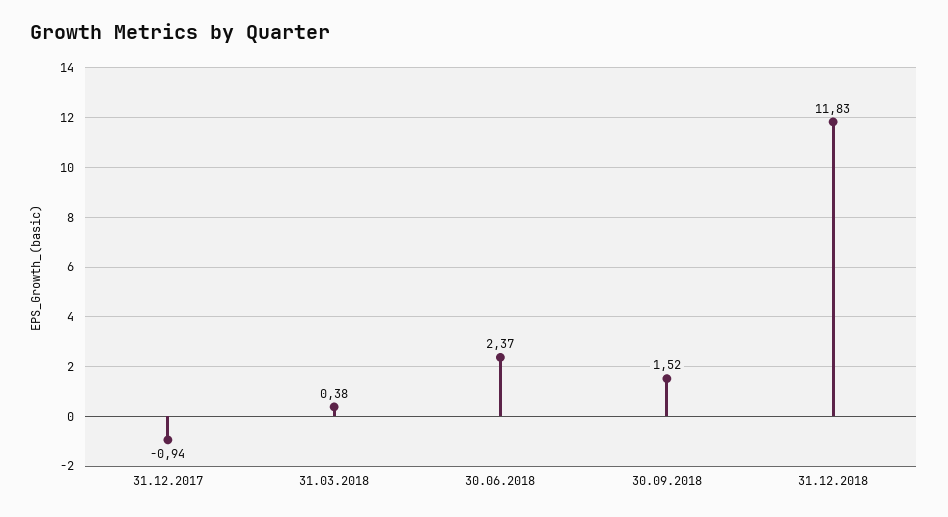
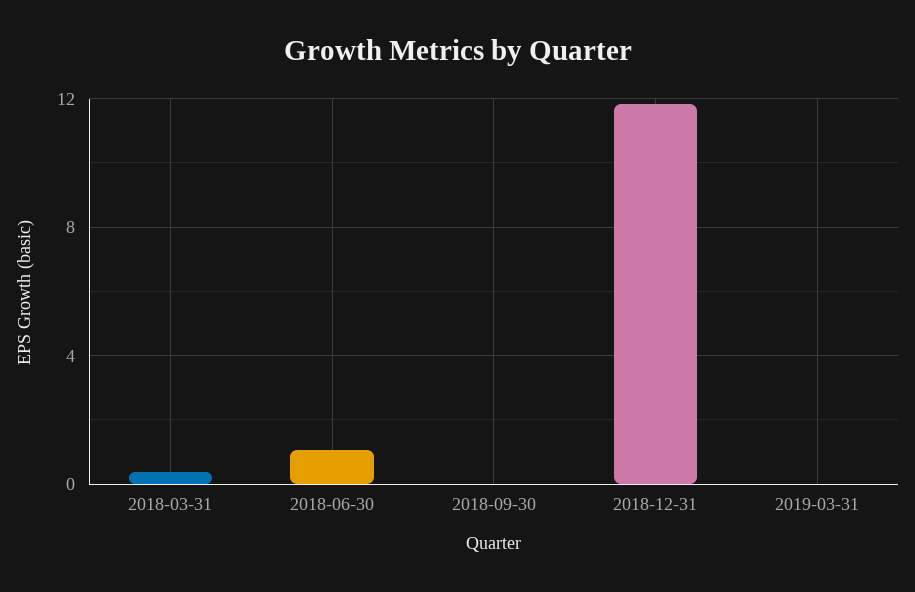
31.12.2017: -0.94 -> none
30.06.2018: 2.37 -> 1
30.09.2018: 1.52 -> 0
2019-03-31: none -> 0

